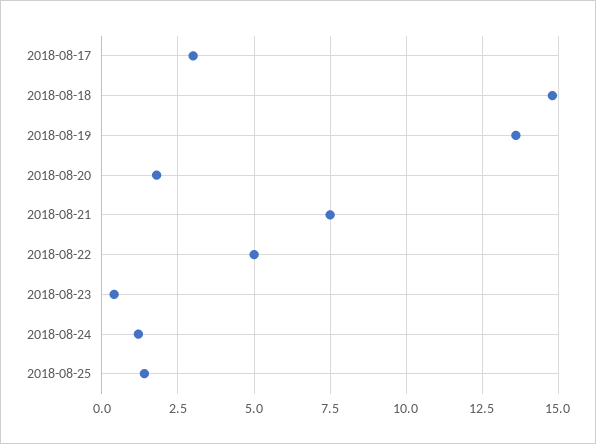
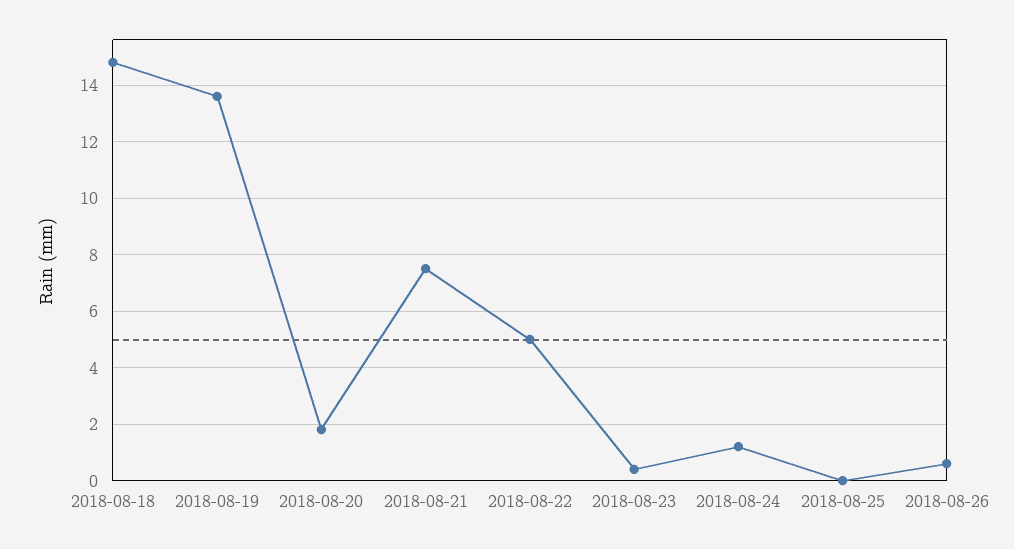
2018-08-17: 3 -> none
2018-08-25: 1.5 -> 0
2018-08-26: none -> 0.5

